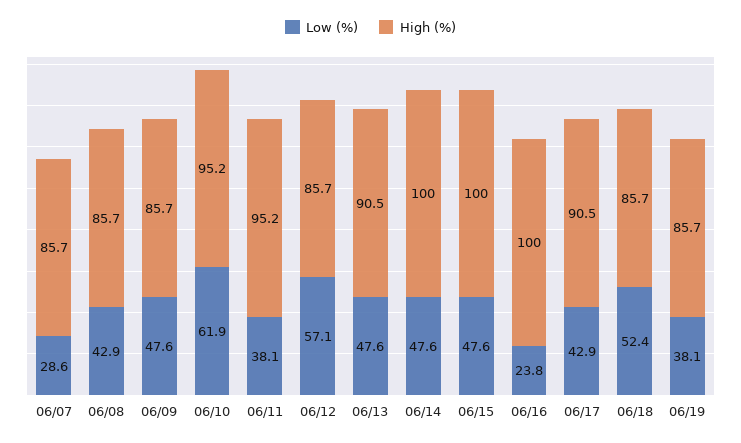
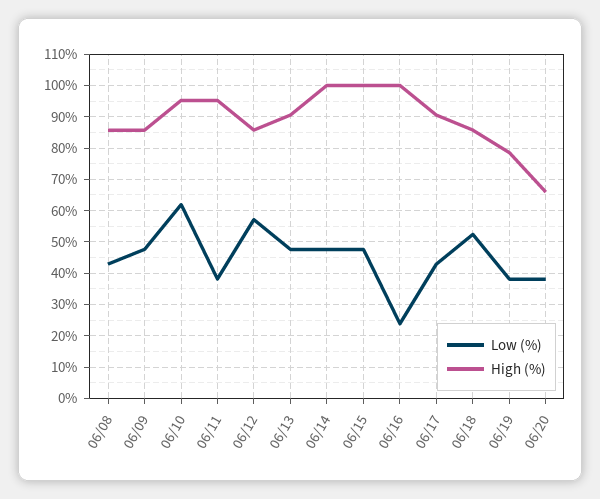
Low (%), 06/07: 28.6 -> none
High (%), 06/07: 85.7 -> none
High (%), 06/19: 85.7 -> 78
Low (%), 06/20: none -> 38
High (%), 06/20: none -> 66

